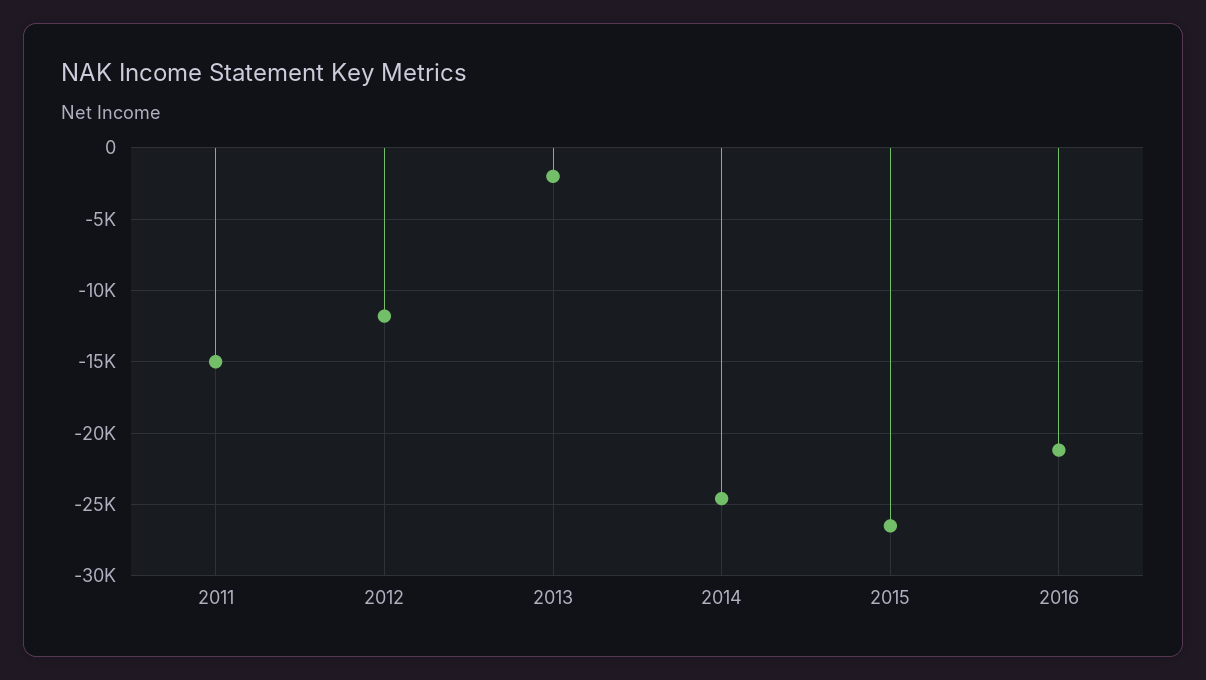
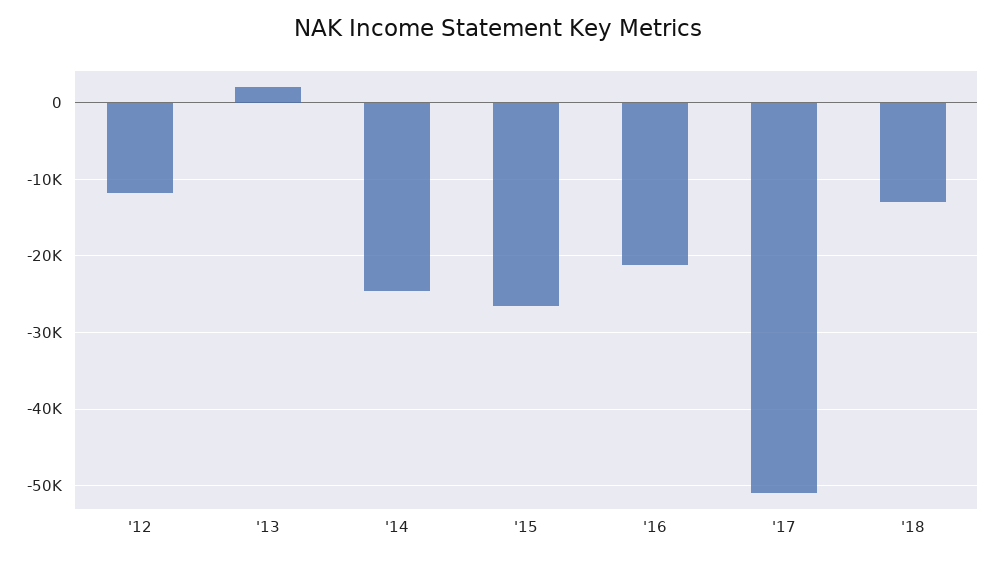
2011: -15000 -> none
2013: -2000 -> 2000
'17: none -> -51000
'18: none -> -13000

